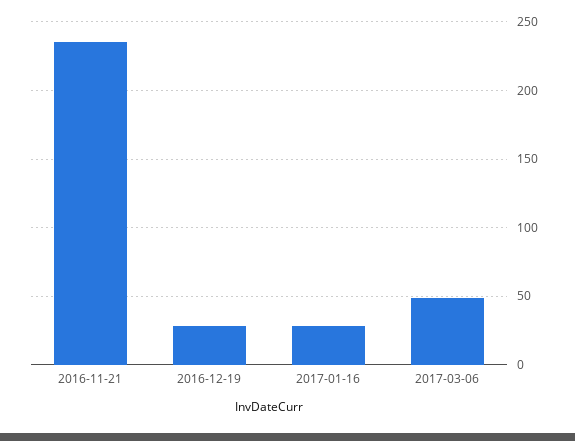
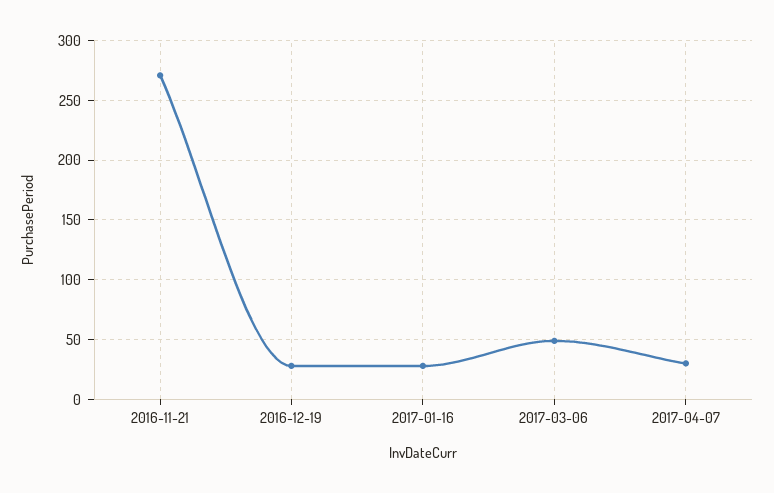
2016-11-21: 235 -> 270
2017-04-07: none -> 30

